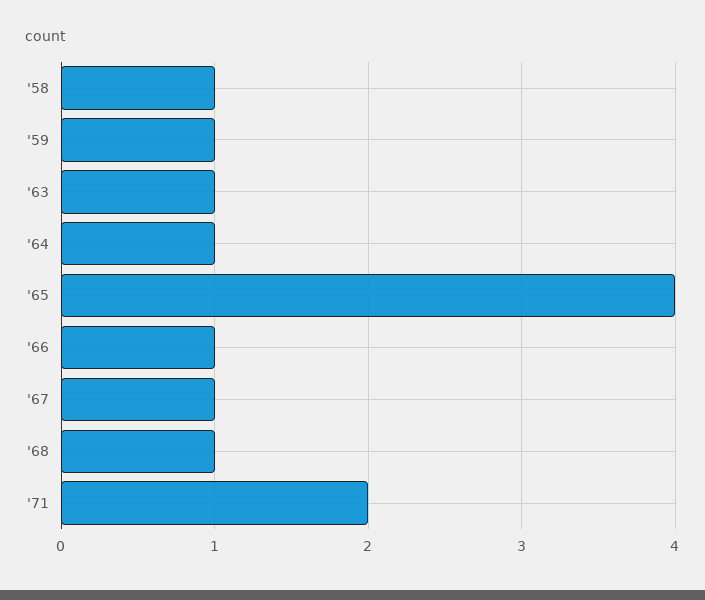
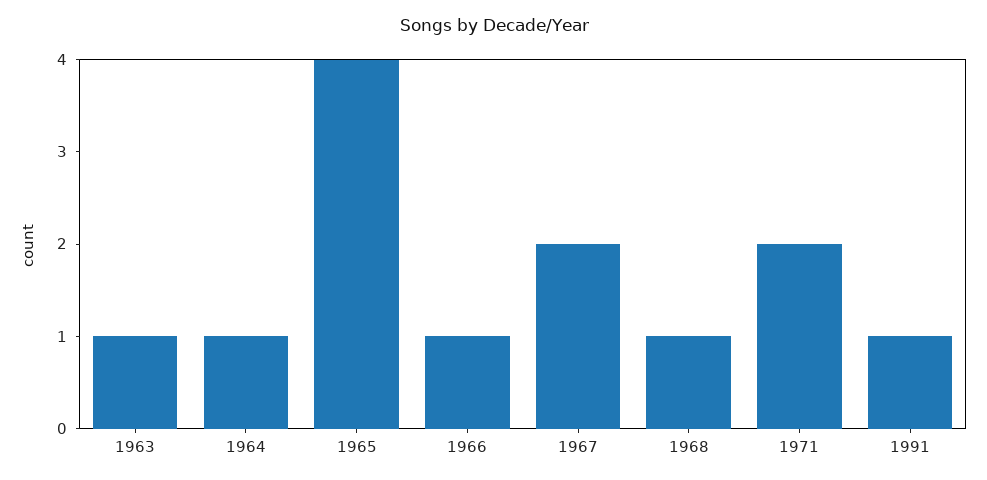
'58: 1 -> none
'59: 1 -> none
'67: 1 -> 2
1991: none -> 1

